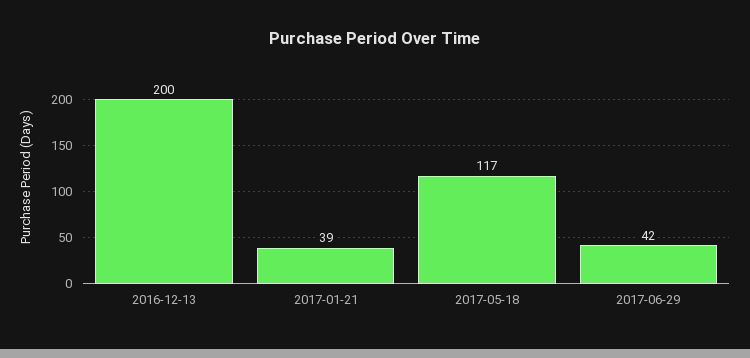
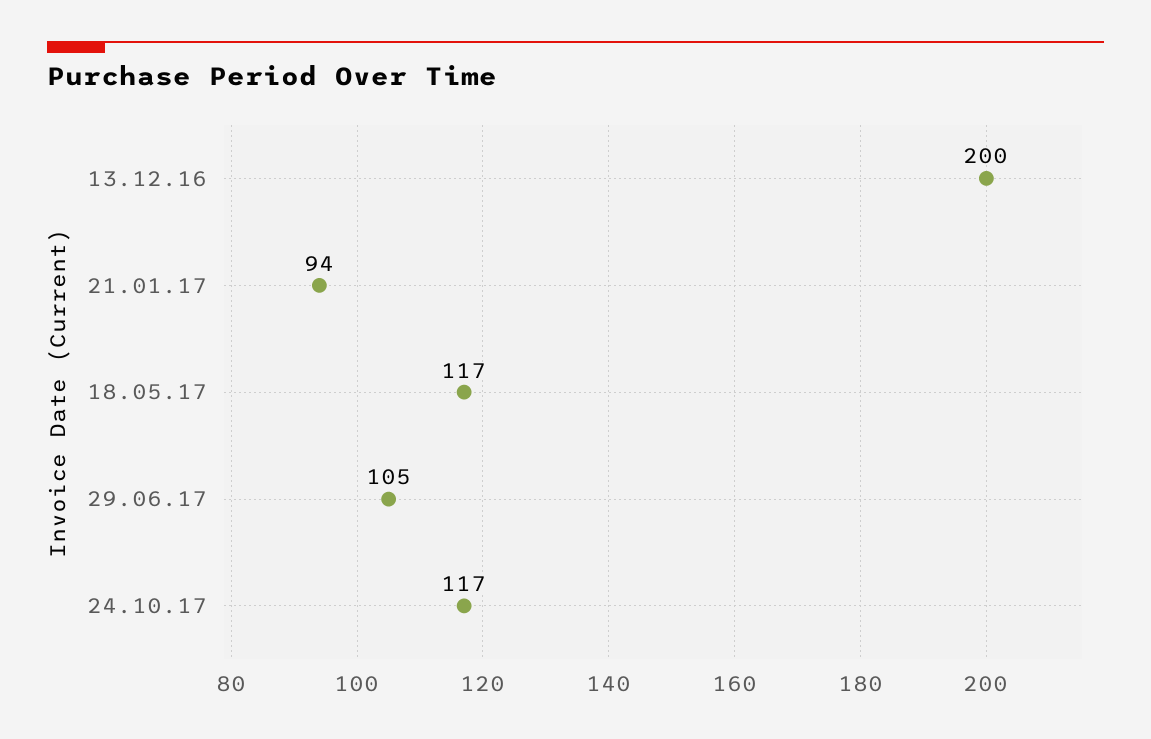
2017-01-21: 39 -> 94
2017-06-29: 42 -> 105
24.10.17: none -> 117

